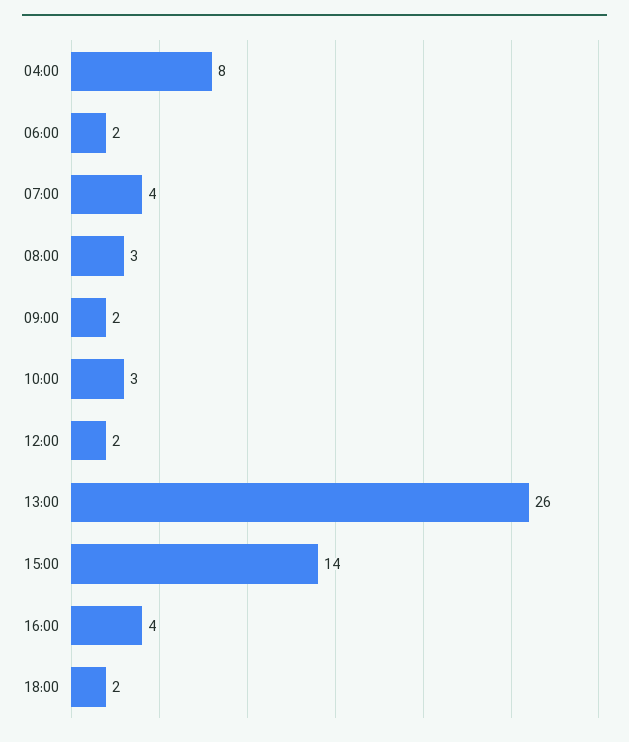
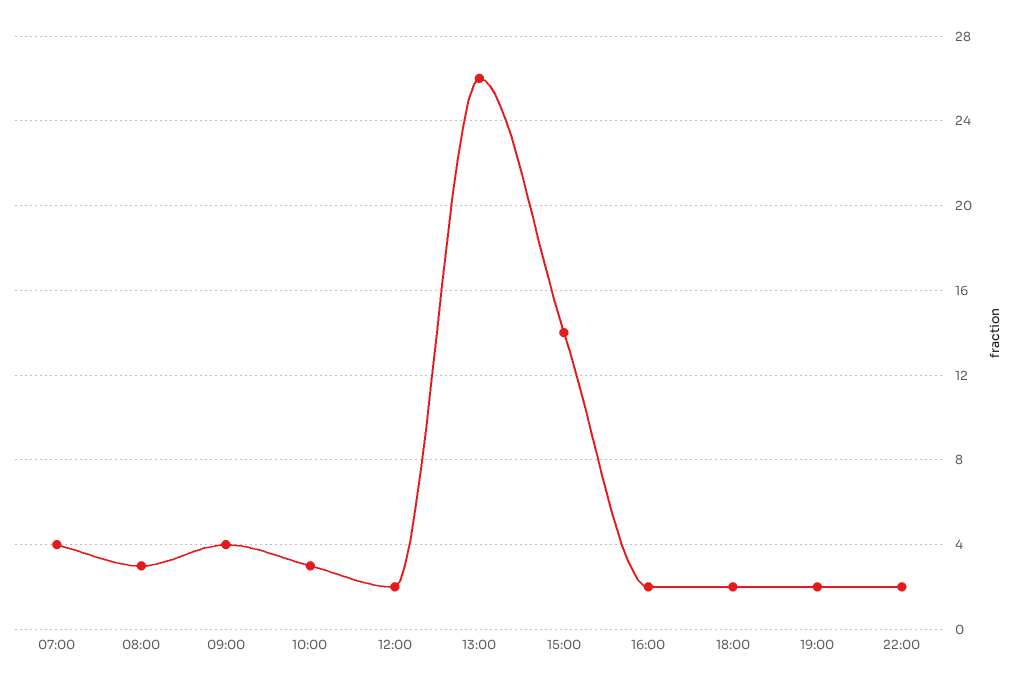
04:00: 8 -> none
06:00: 2 -> none
09:00: 2 -> 4
16:00: 4 -> 2
19:00: none -> 2
22:00: none -> 2

